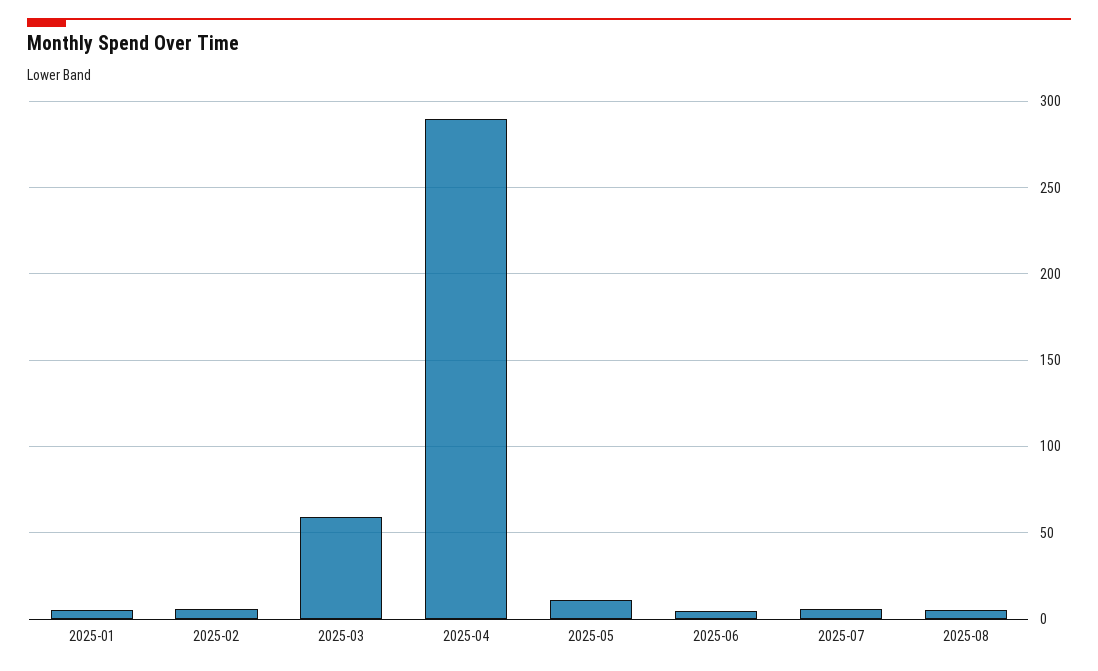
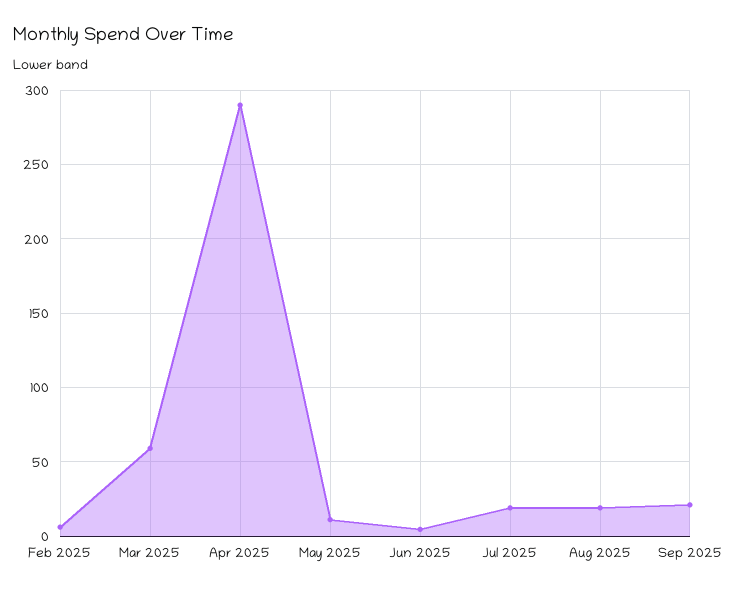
2025-01: 5 -> none
2025-07: 5 -> 20
2025-08: 5 -> 20
Sep 2025: none -> 20

